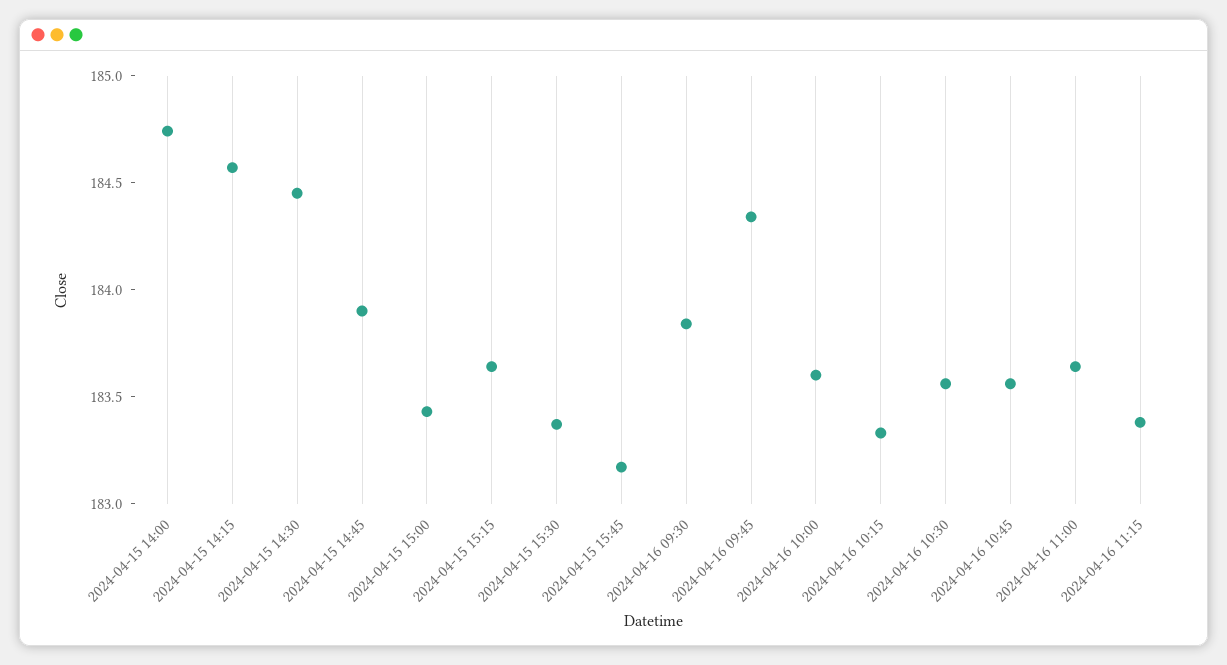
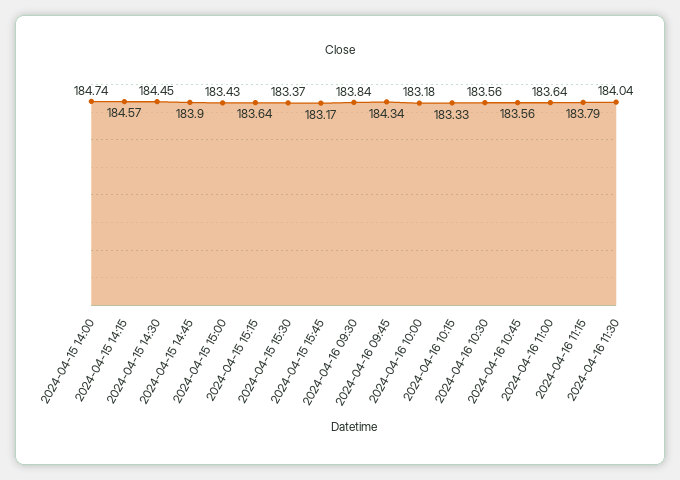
2024-04-16 10:00: 183.6 -> 183.18
2024-04-16 11:15: 183.4 -> 183.79
2024-04-16 11:30: none -> 184.04

